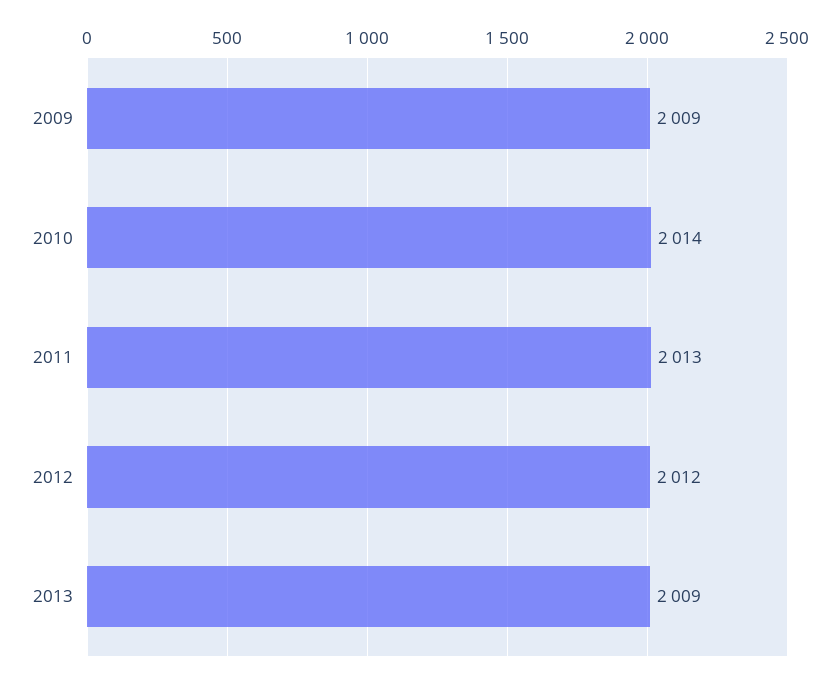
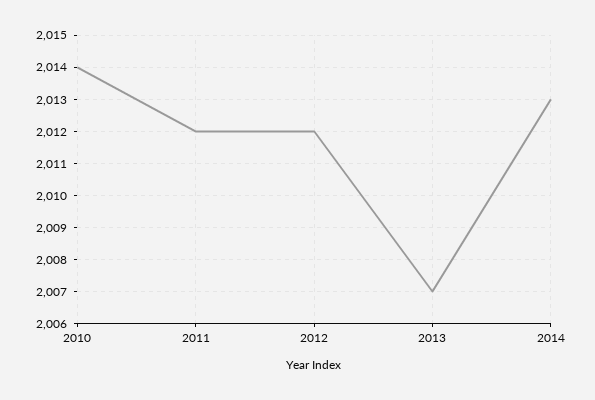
2009: 2009 -> none
2011: 2013 -> 2012
2013: 2009 -> 2007
2014: none -> 2013

